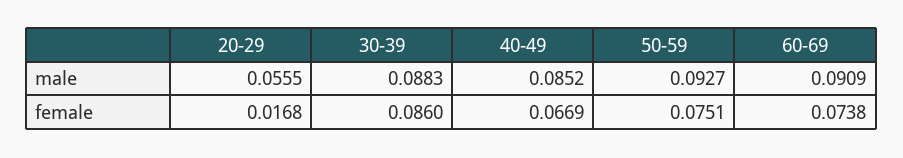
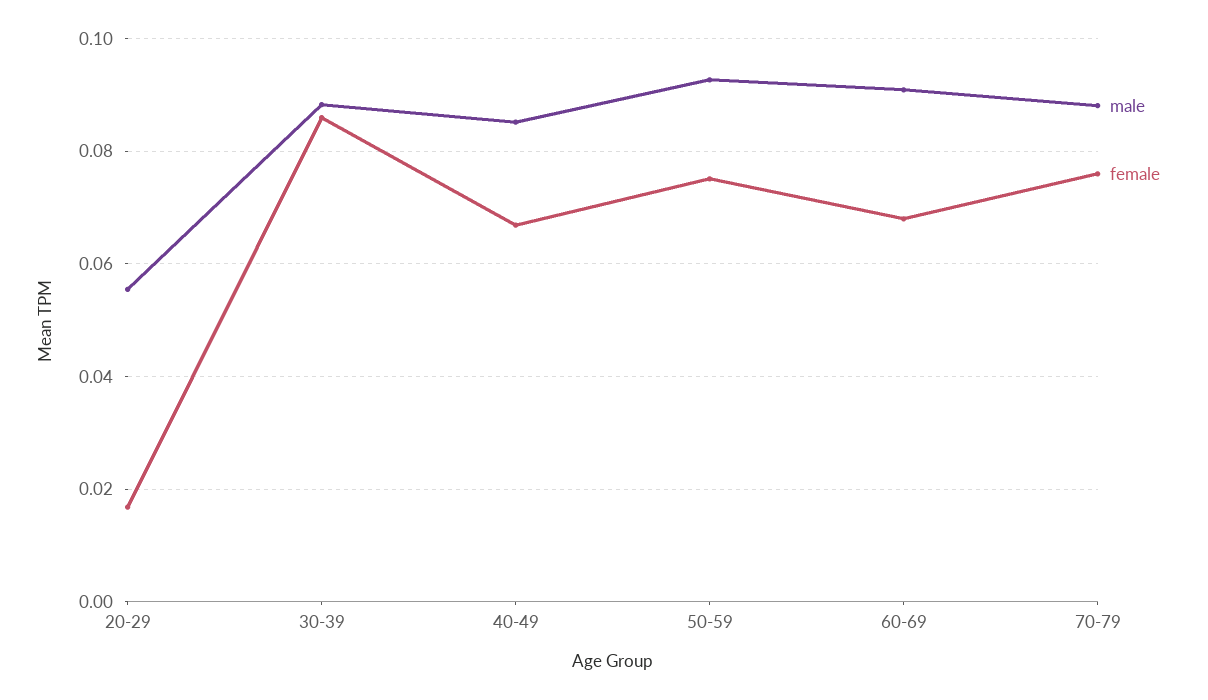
female, 60-69: 0.0738 -> 0.068
male, 70-79: none -> 0.088
female, 70-79: none -> 0.076

